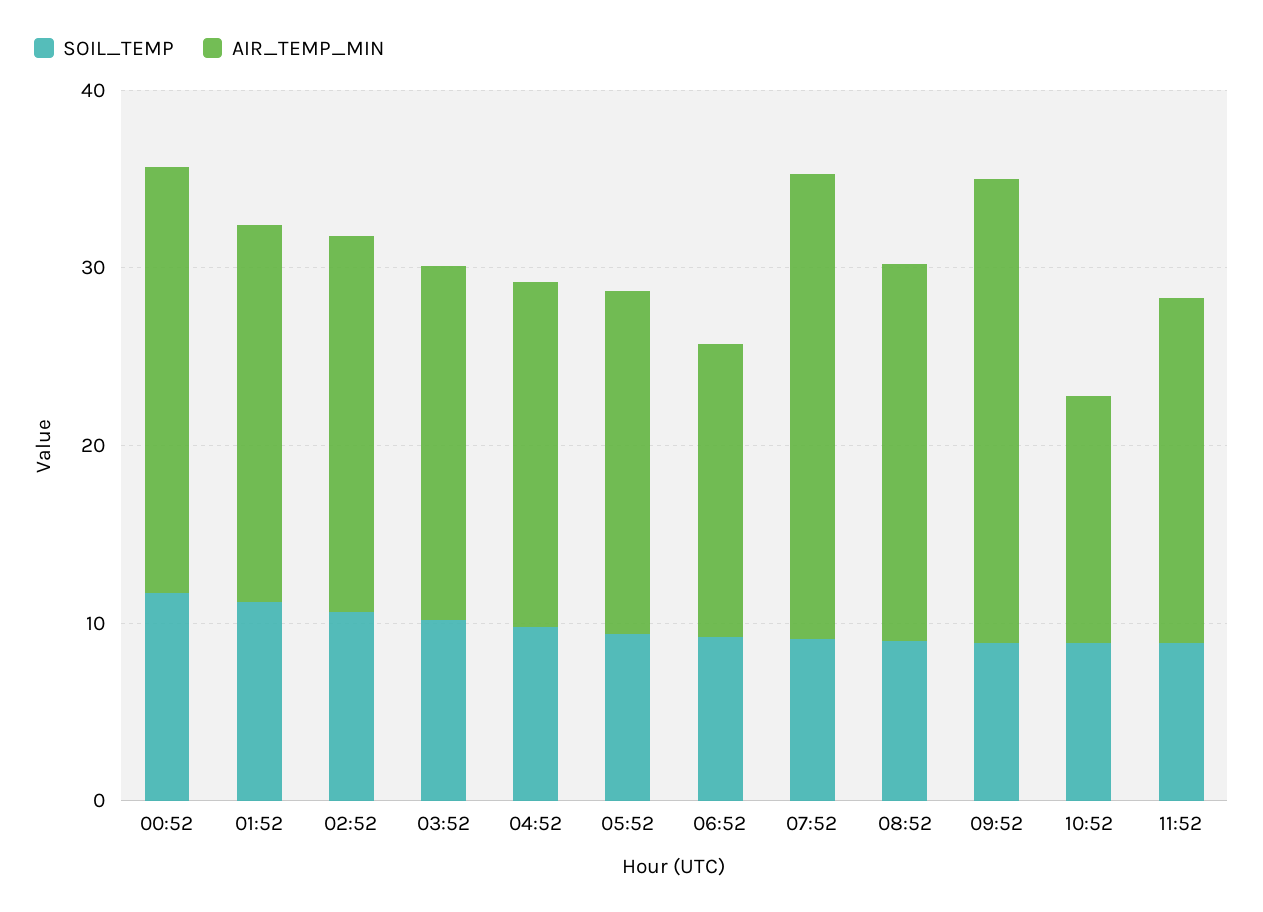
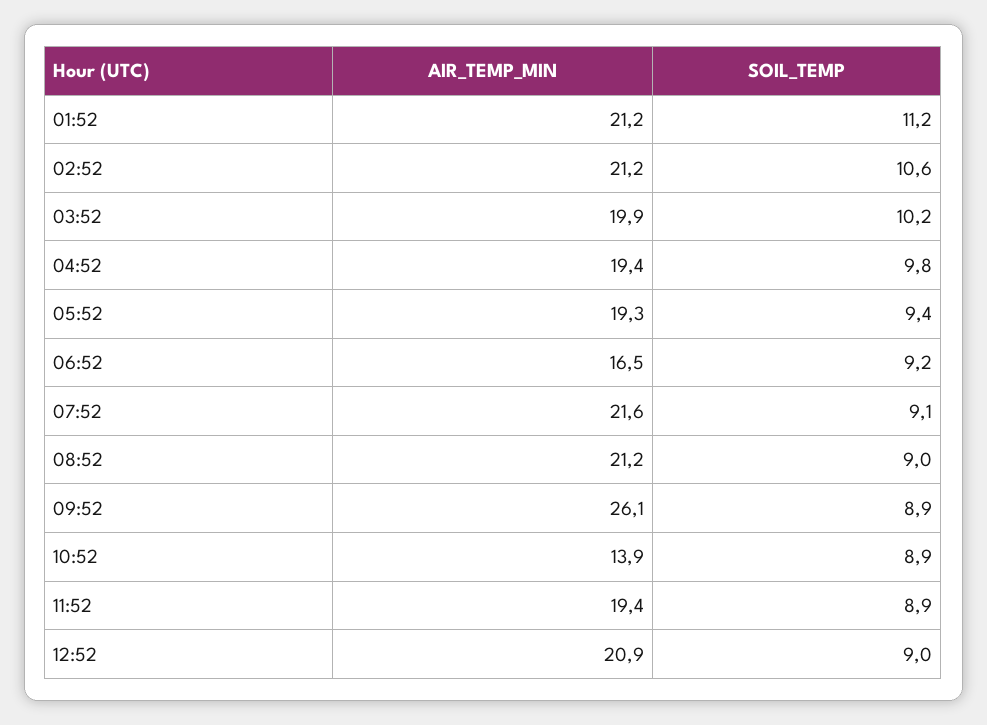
SOIL_TEMP, 00:52: 12 -> none
AIR_TEMP_MIN, 00:52: 24 -> none
AIR_TEMP_MIN, 07:52: 26 -> 21.6
AIR_TEMP_MIN, 12:52: none -> 20.9
SOIL_TEMP, 12:52: none -> 9

